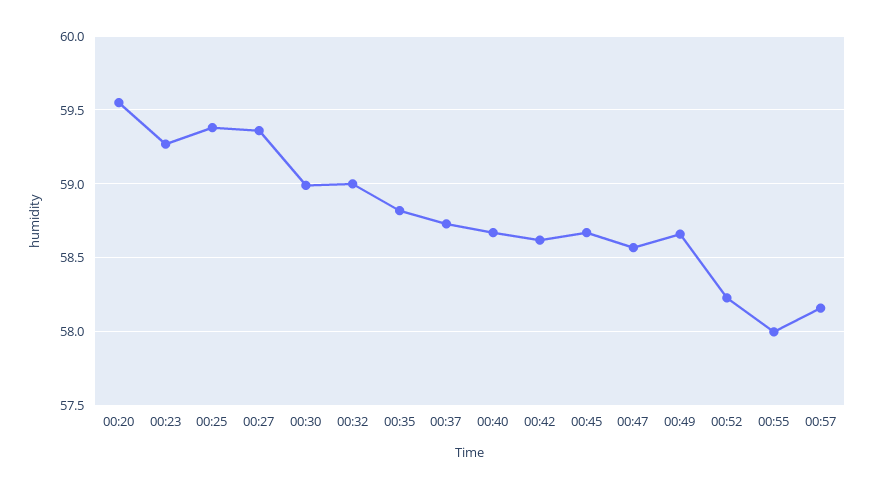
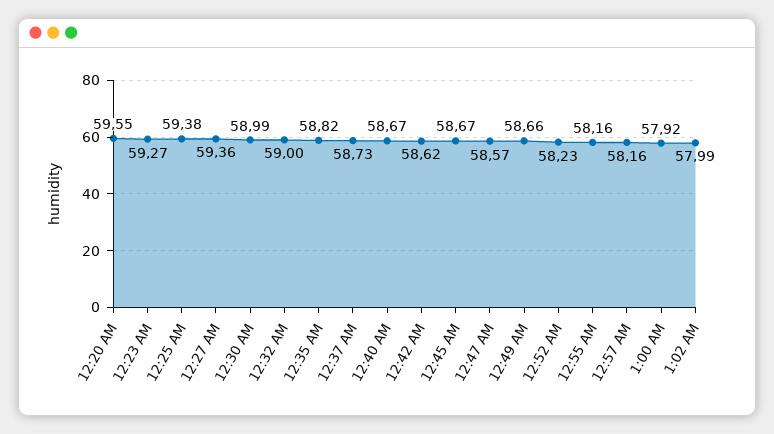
00:55: 58 -> 58.16
1:00 AM: none -> 57.92
1:02 AM: none -> 57.99

